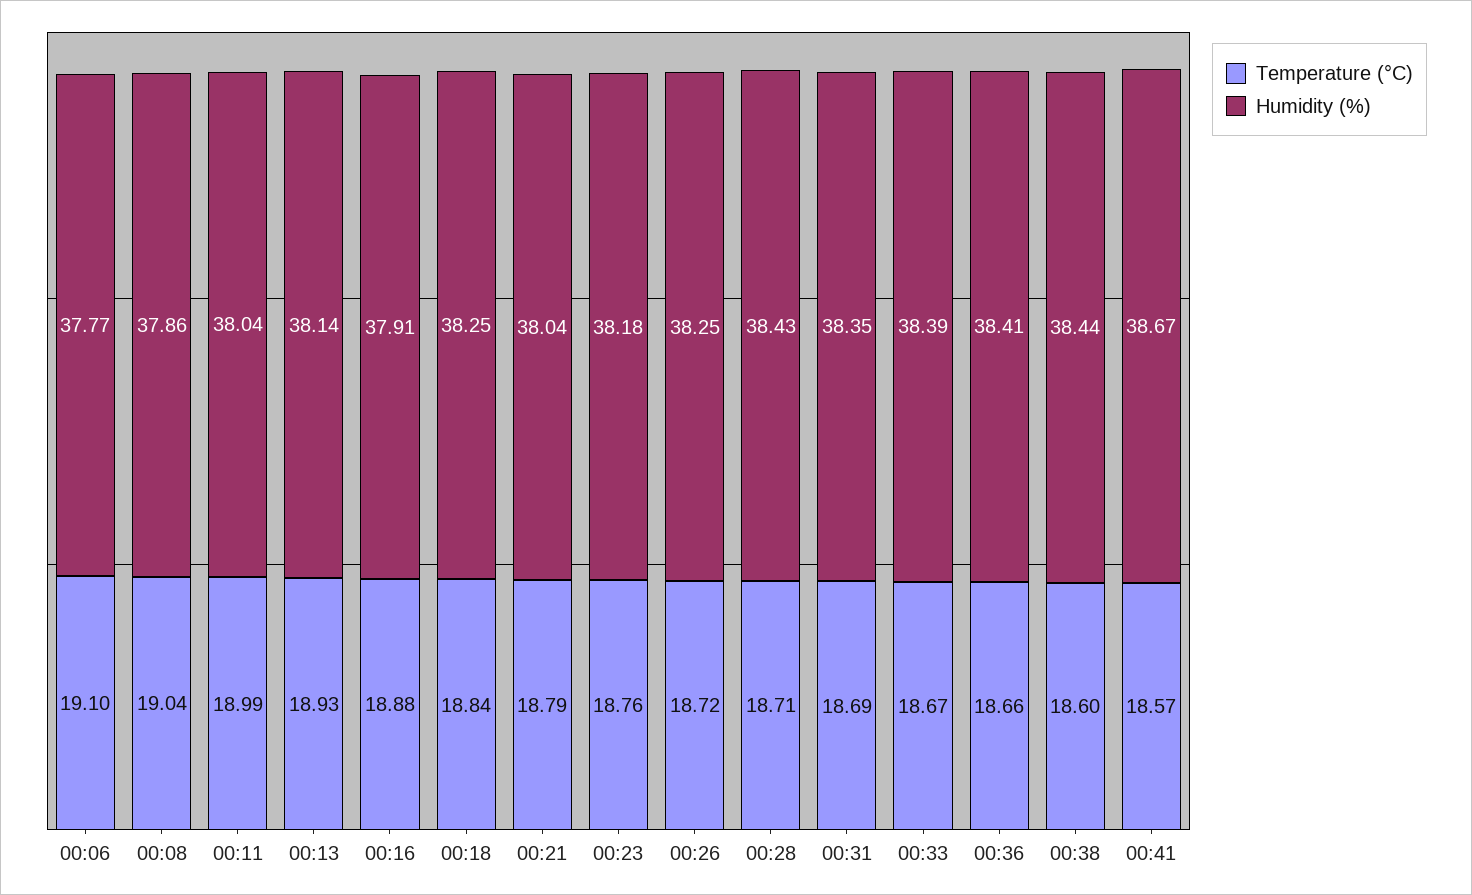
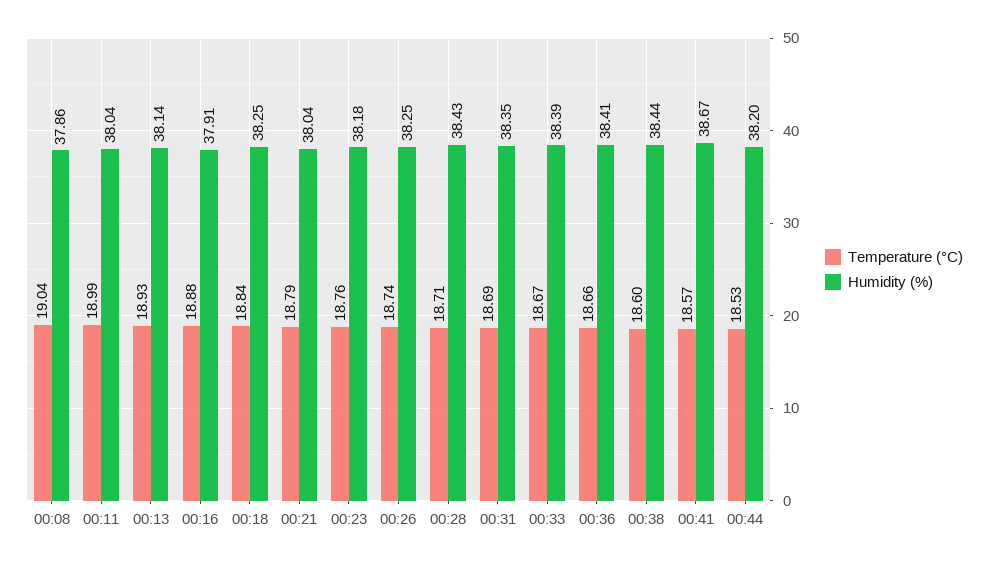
Temperature (°C), 00:06: 19.1 -> none
Humidity (%), 00:06: 37.77 -> none
Temperature (°C), 00:26: 18.72 -> 18.74
Temperature (°C), 00:44: none -> 18.53
Humidity (%), 00:44: none -> 38.2

